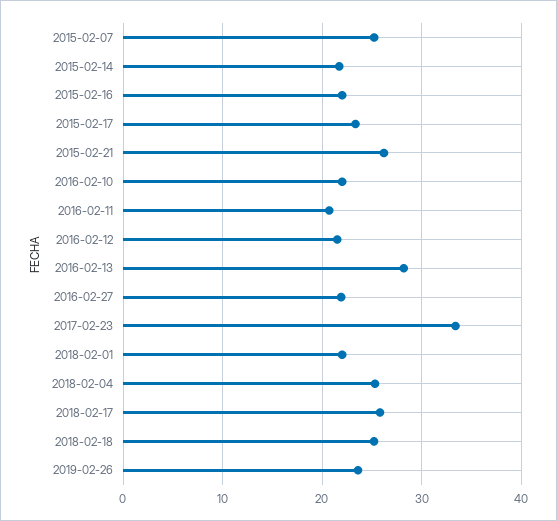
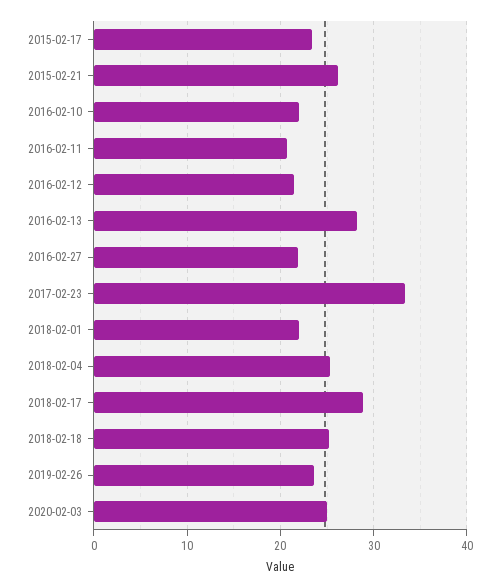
2015-02-07: 25 -> none
2015-02-14: 22 -> none
2015-02-16: 22 -> none
2018-02-17: 26 -> 29
2020-02-03: none -> 25

